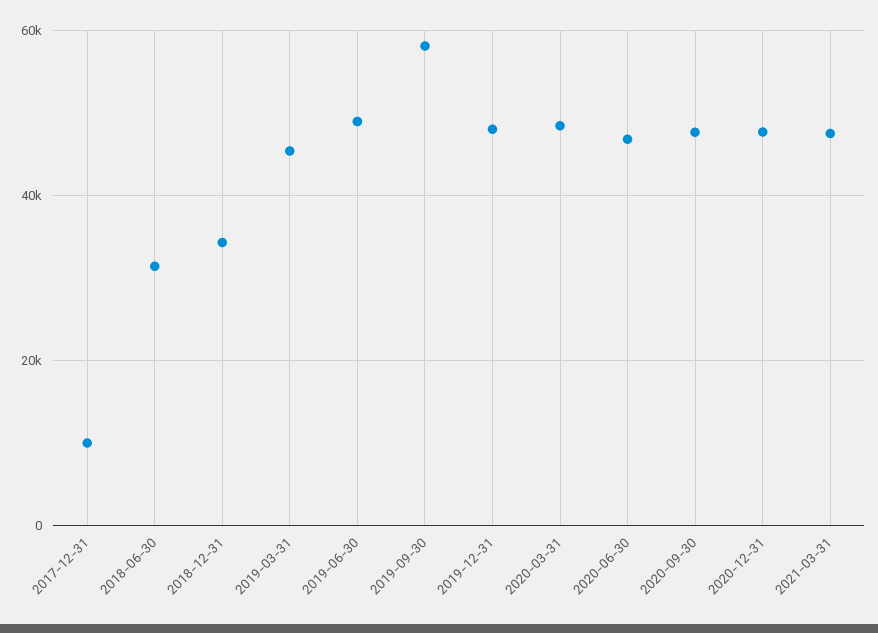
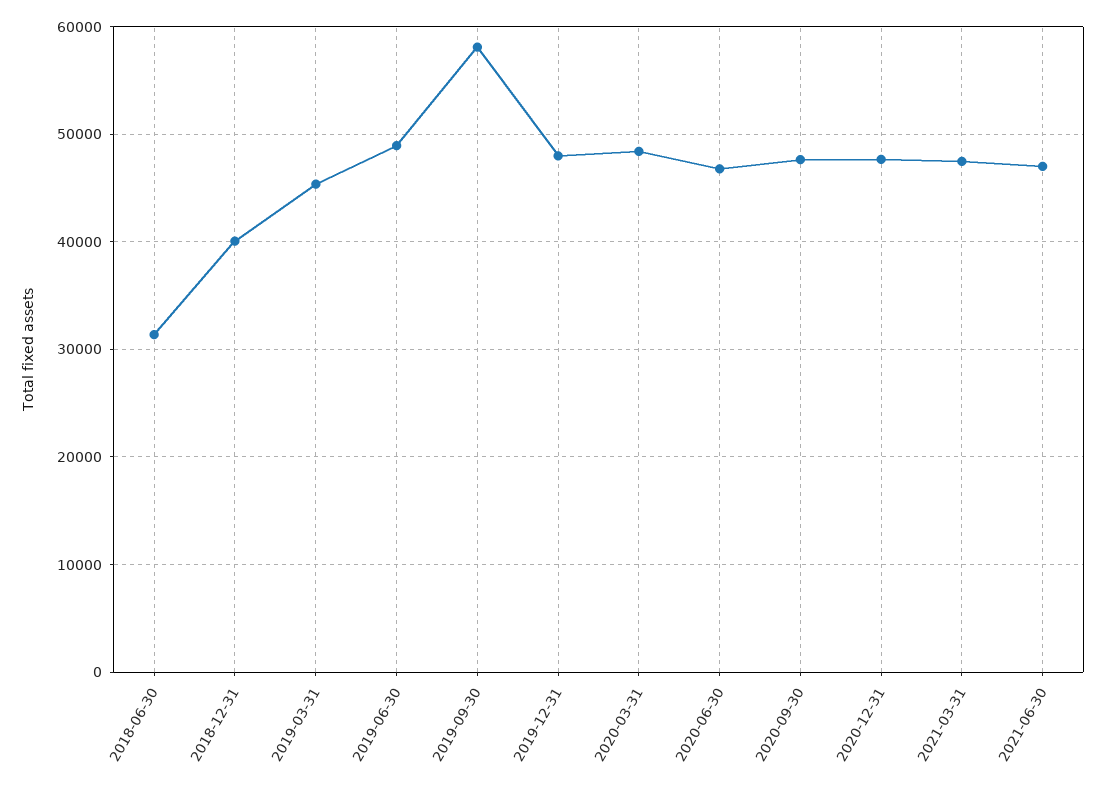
2017-12-31: 10000 -> none
2018-12-31: 34000 -> 40000
2021-06-30: none -> 47000

